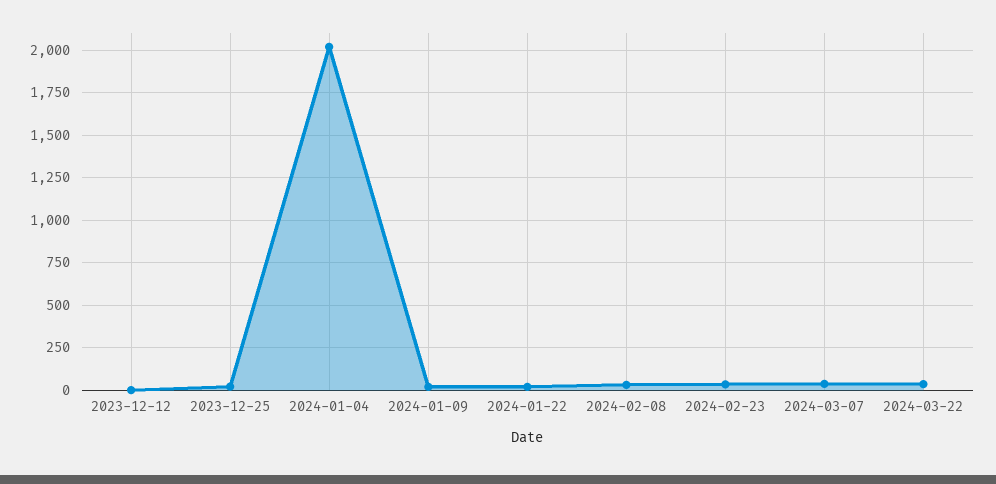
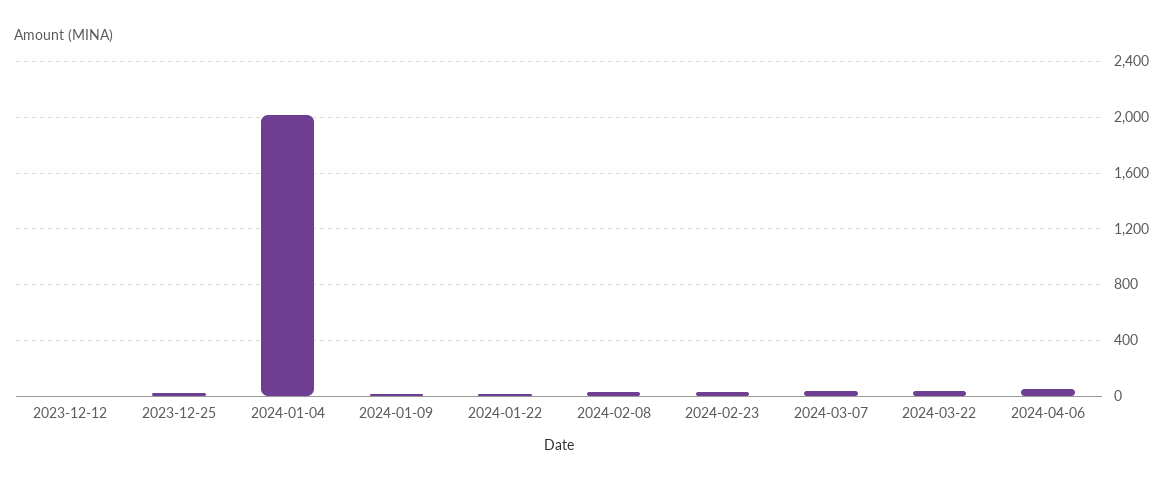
2024-04-06: none -> 50

